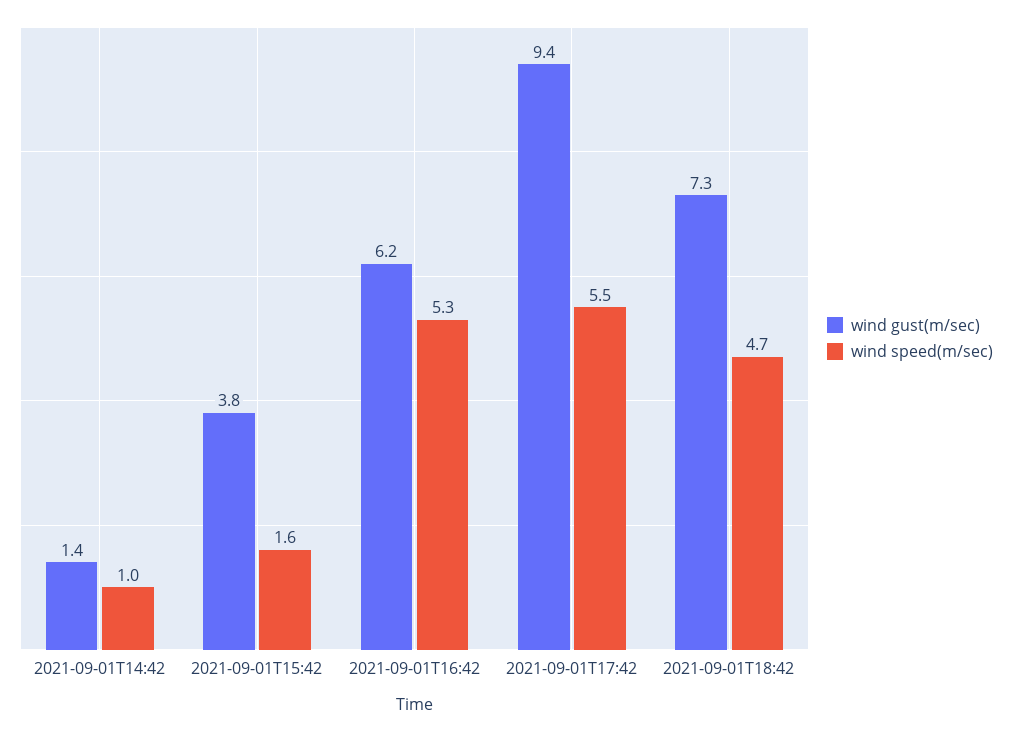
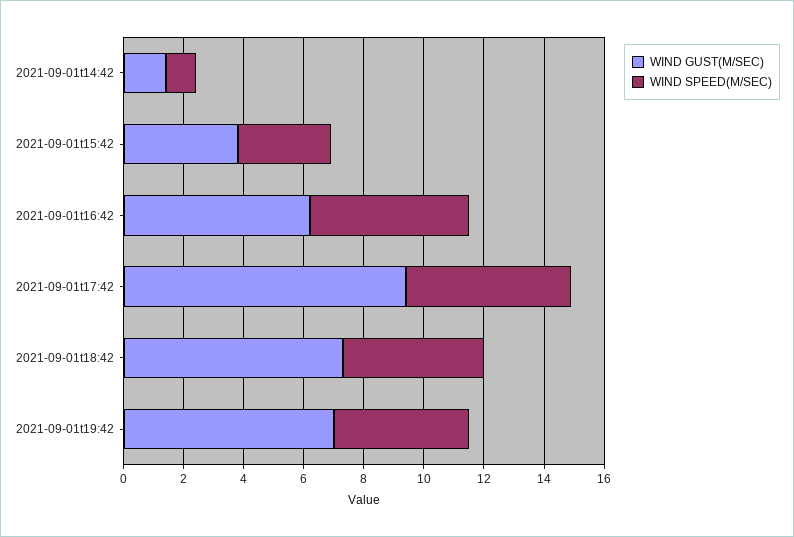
wind speed(m/sec), 2021-09-01T15:42: 1.6 -> 3
wind gust(m/sec), 2021-09-01t19:42: none -> 7
wind speed(m/sec), 2021-09-01t19:42: none -> 4.5

